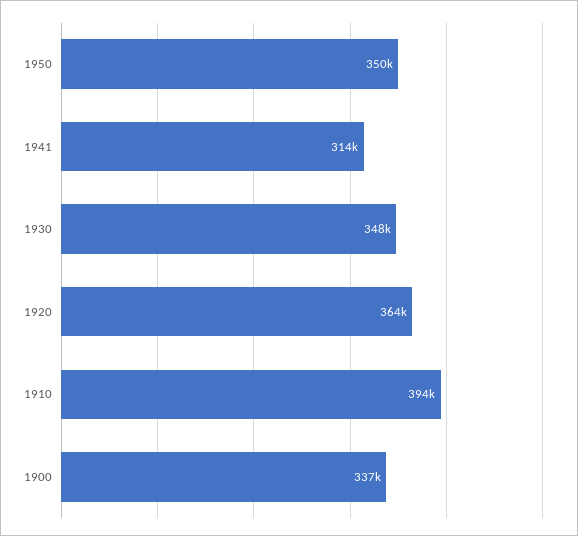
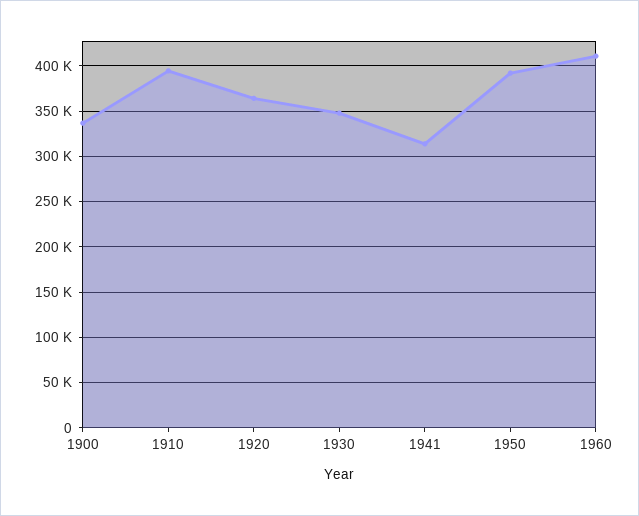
1950: 350000 -> 390000
1960: none -> 410000

